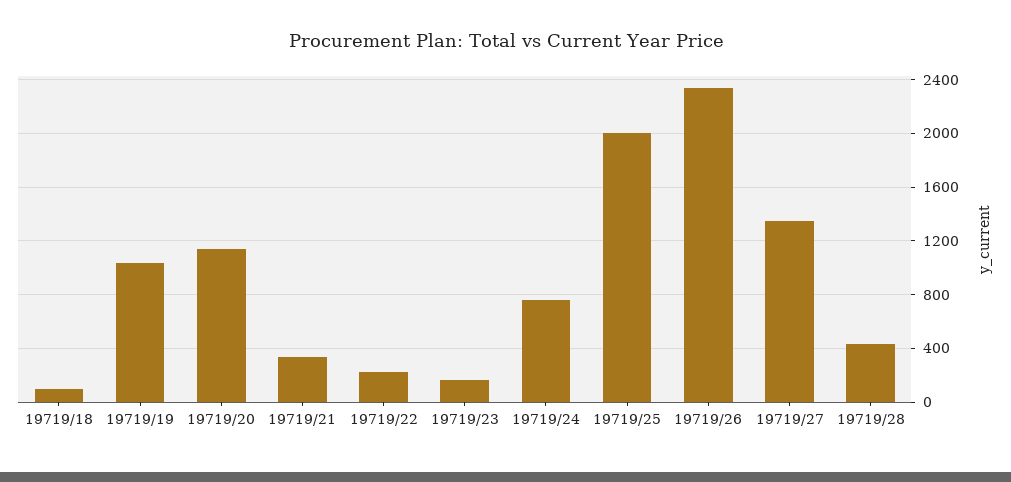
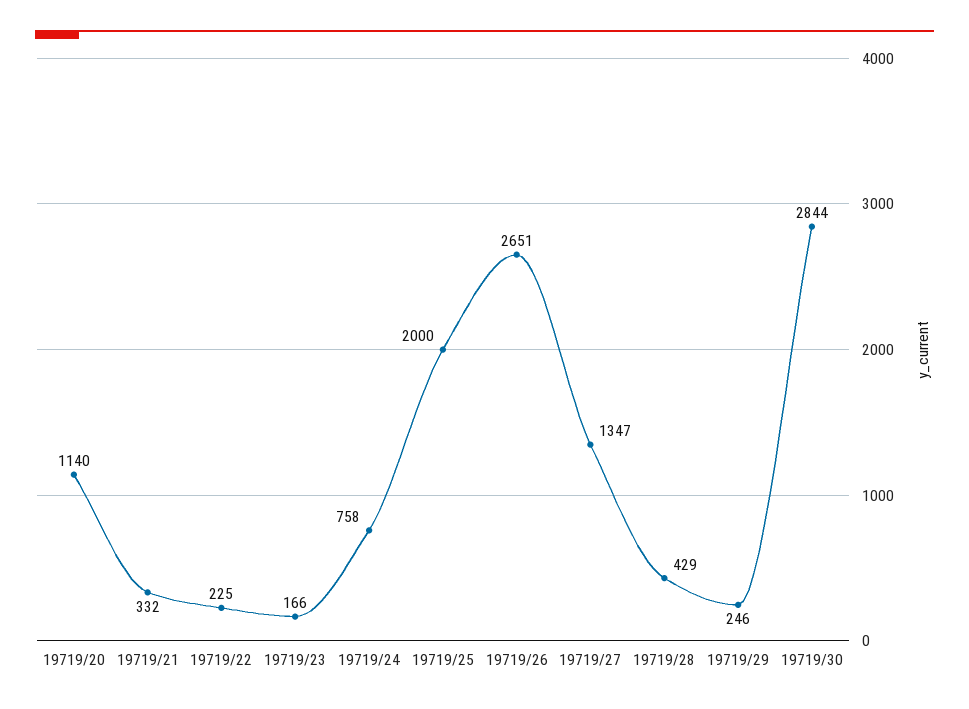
19719/18: 100 -> none
19719/19: 1050 -> none
19719/26: 2350 -> 2651
19719/29: none -> 246
19719/30: none -> 2844

